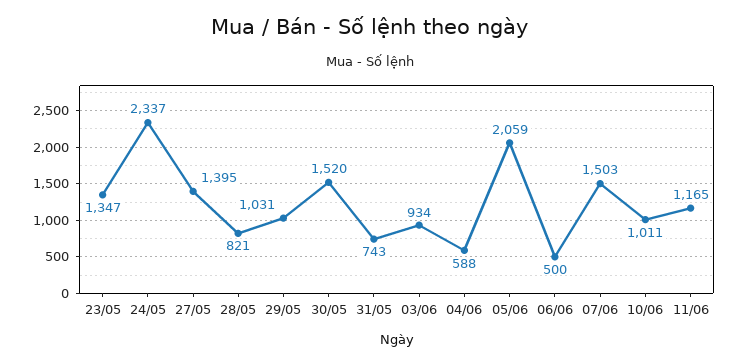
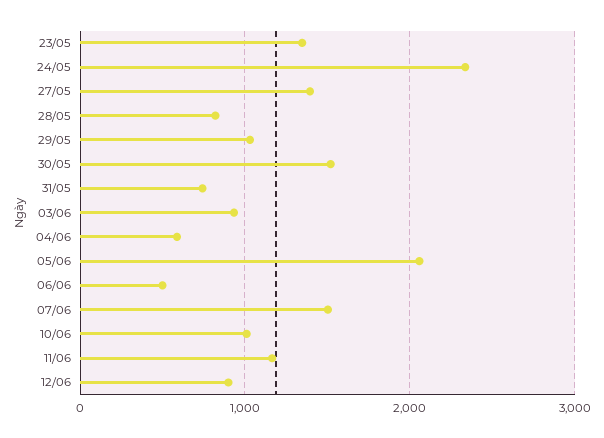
12/06: none -> 900

